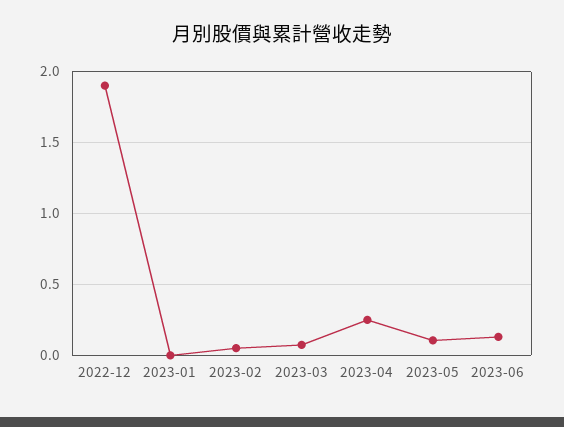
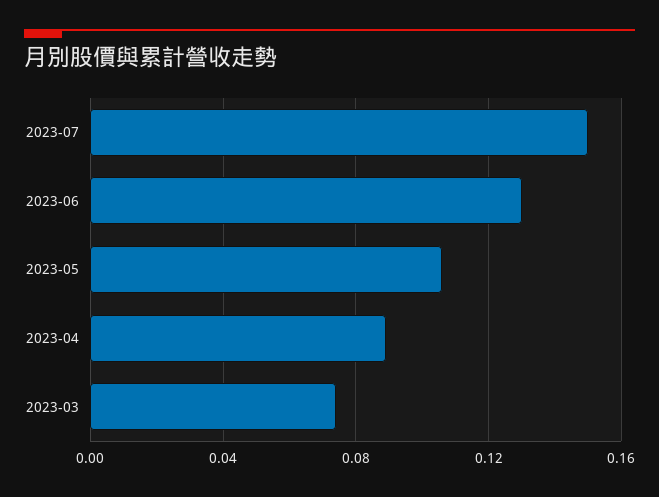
2022-12: 1.9 -> none
2023-01: 0 -> none
2023-02: 0.05 -> none
2023-04: 0.25 -> 0.09
2023-07: none -> 0.15

